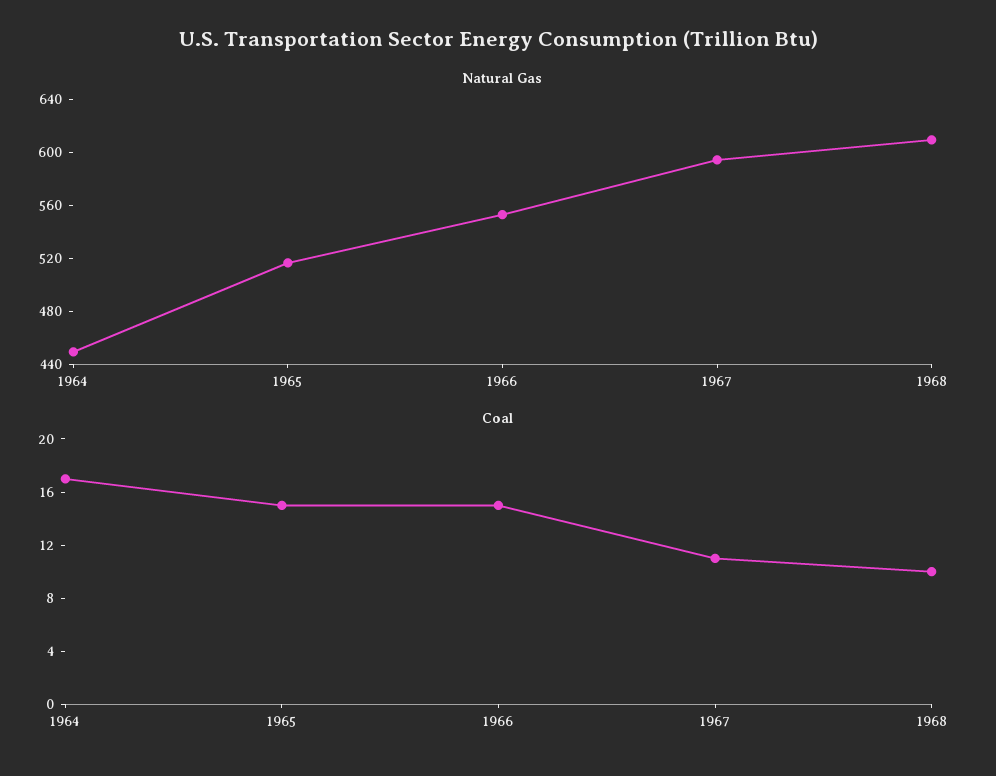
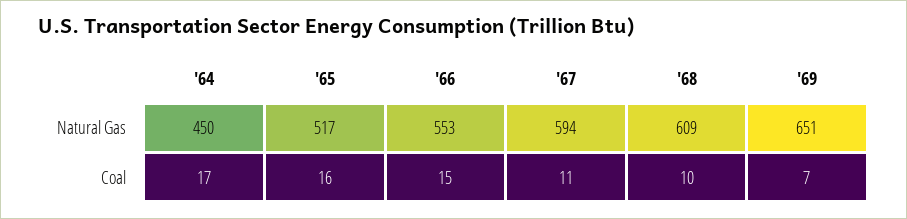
Coal, 1965: 15 -> 16
Natural Gas, '69: none -> 651
Coal, '69: none -> 7

